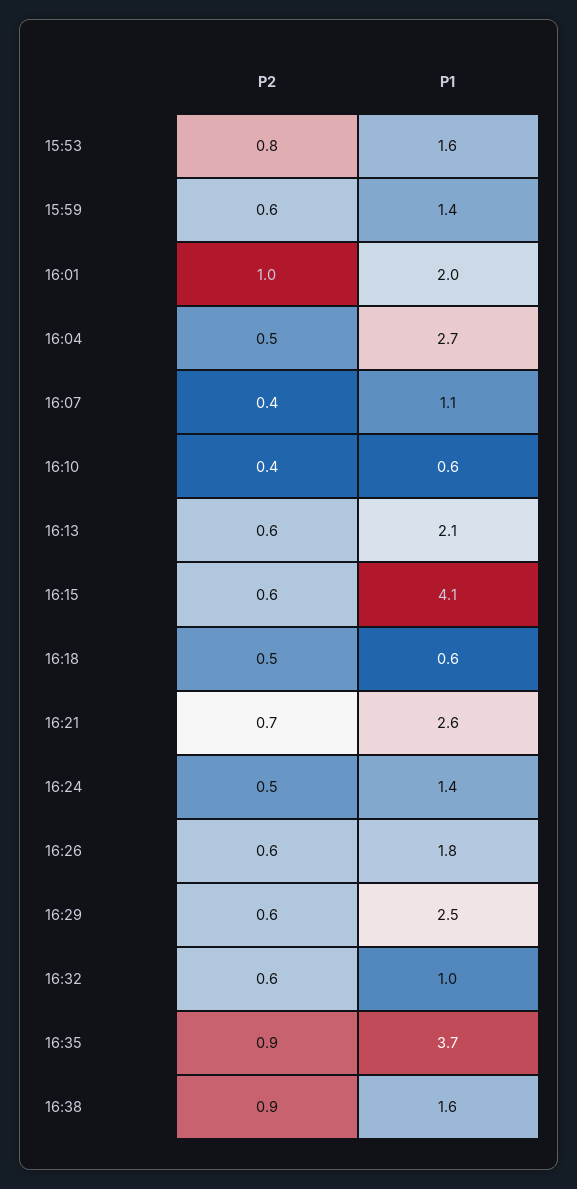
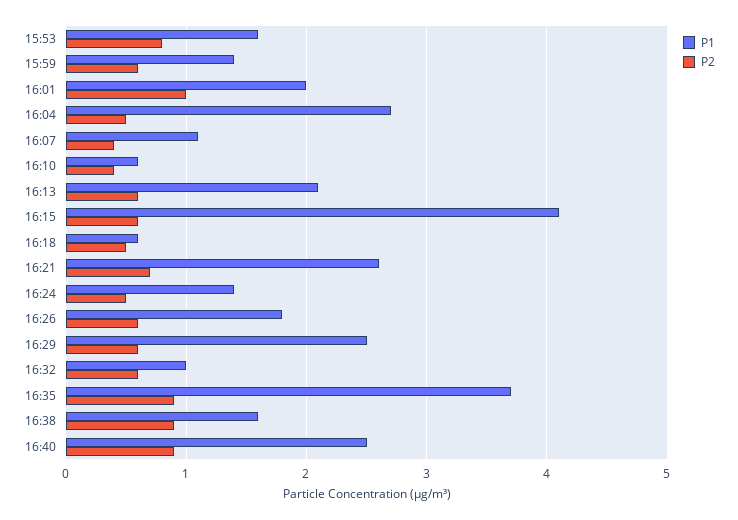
P1, 16:40: none -> 2.5
P2, 16:40: none -> 0.9

